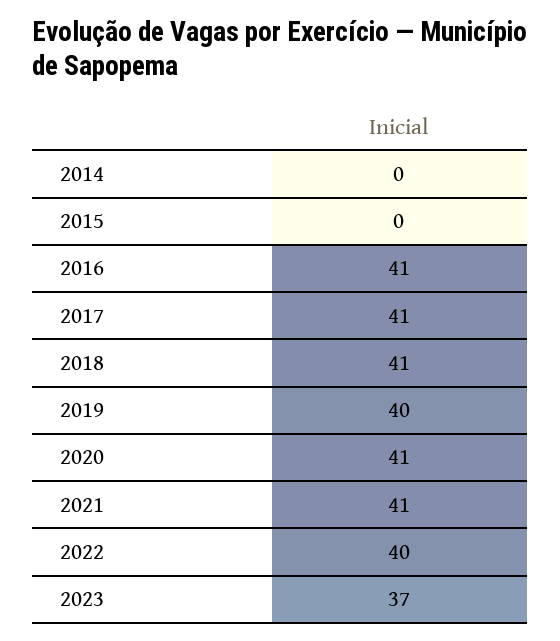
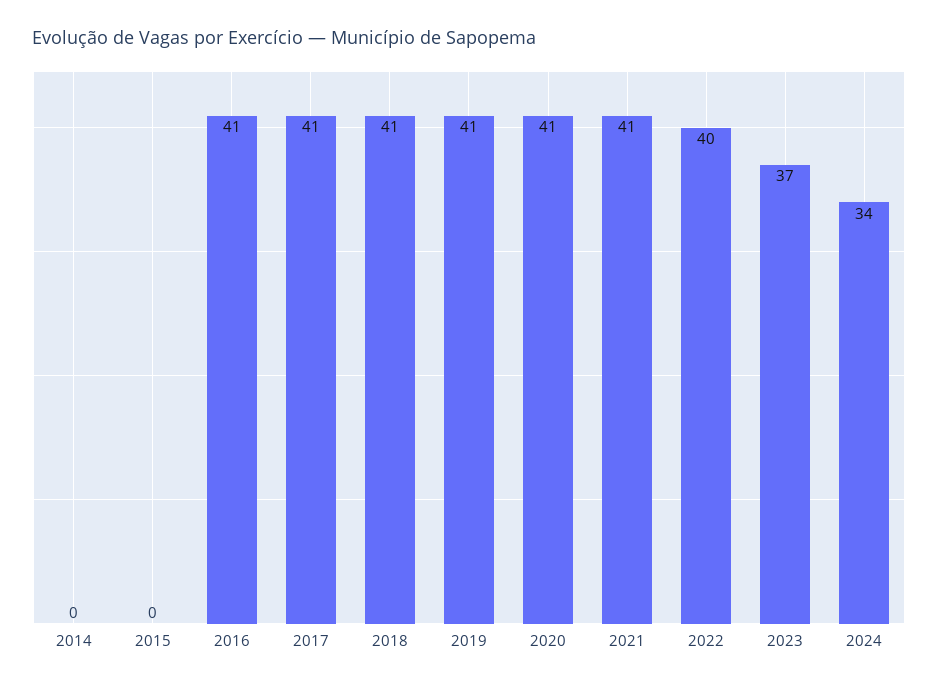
2019: 40 -> 41
2024: none -> 34

